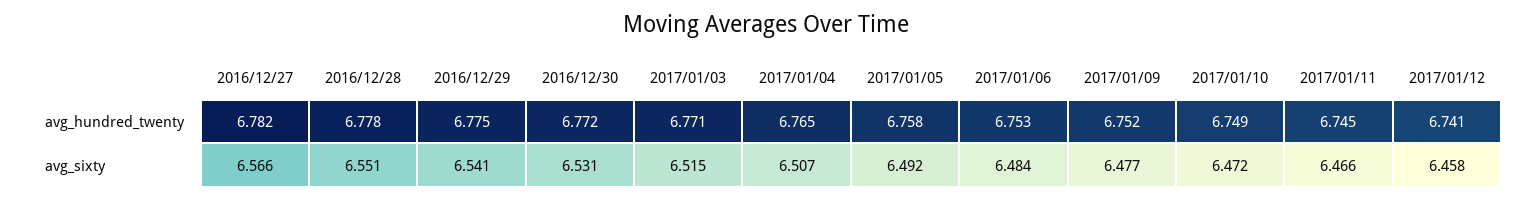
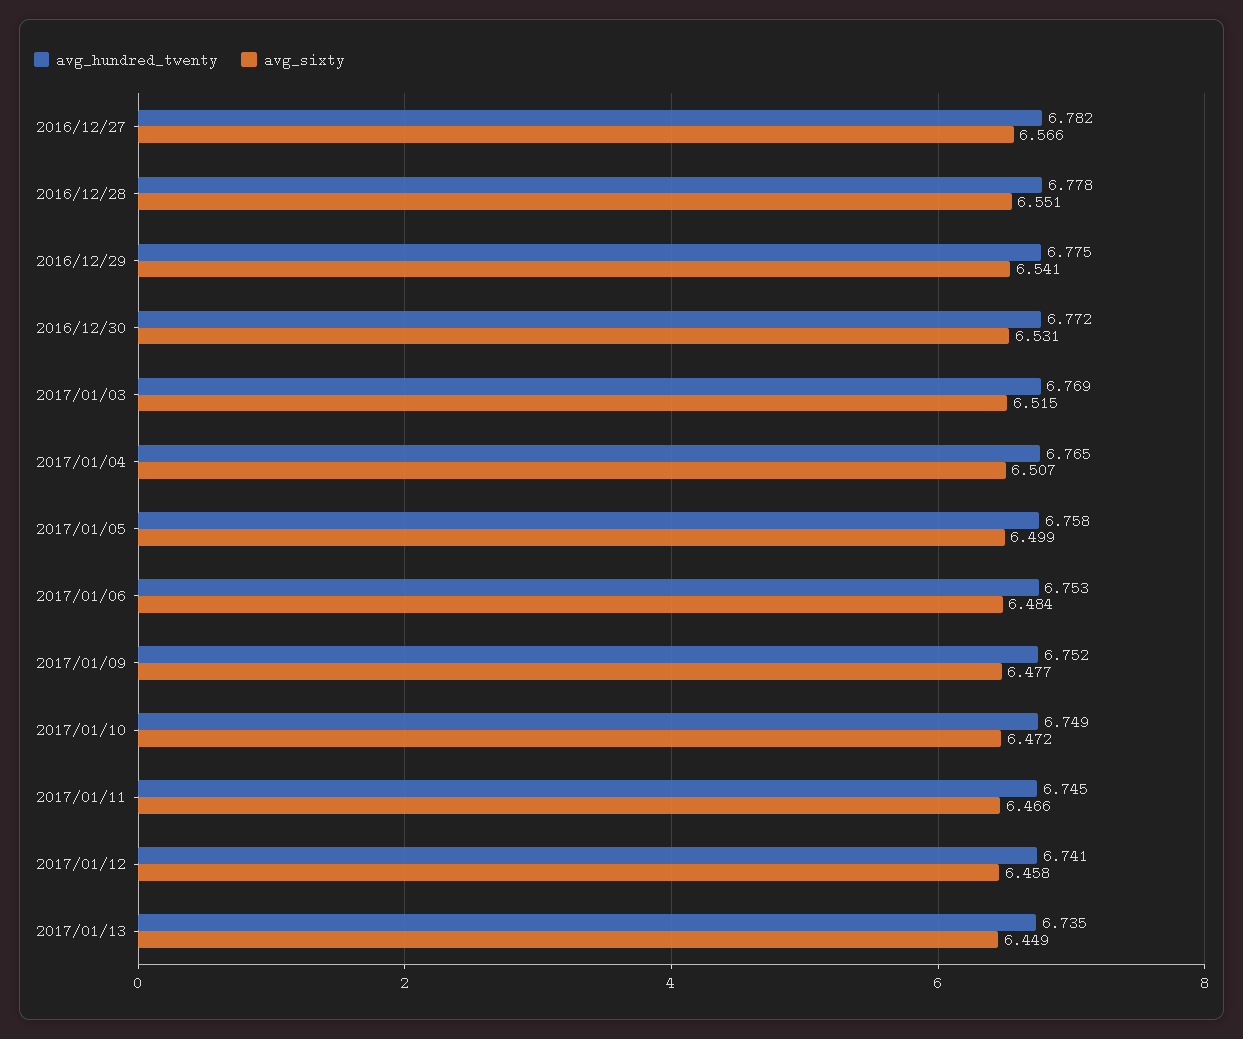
avg_hundred_twenty, 2017/01/03: 6.771 -> 6.769
avg_sixty, 2017/01/05: 6.492 -> 6.499
avg_hundred_twenty, 2017/01/13: none -> 6.735
avg_sixty, 2017/01/13: none -> 6.449

